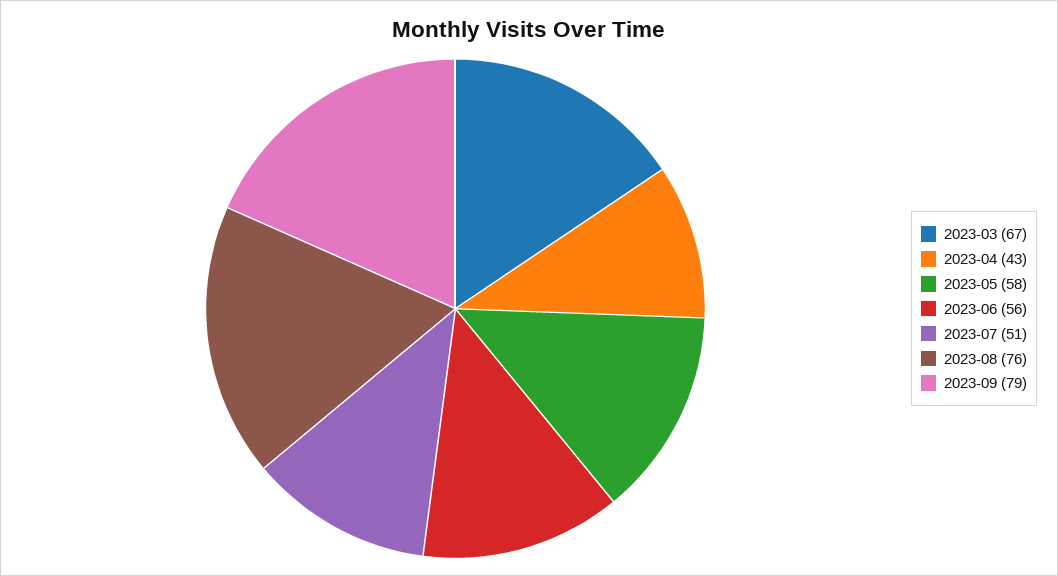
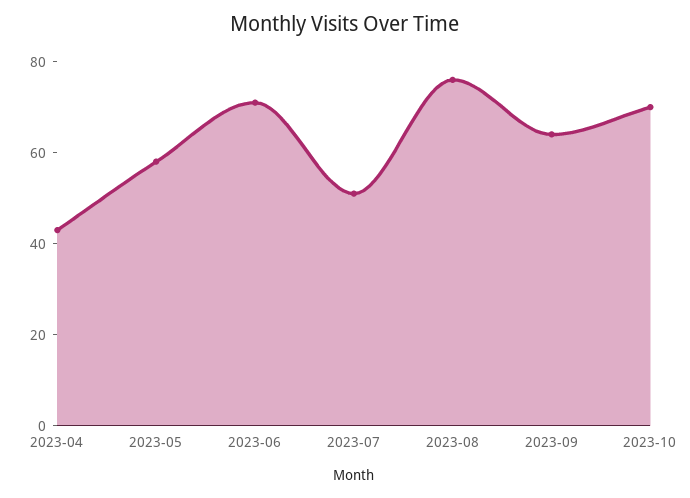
2023-03: 67 -> none
2023-06: 56 -> 70
2023-09: 79 -> 65
2023-10: none -> 70

